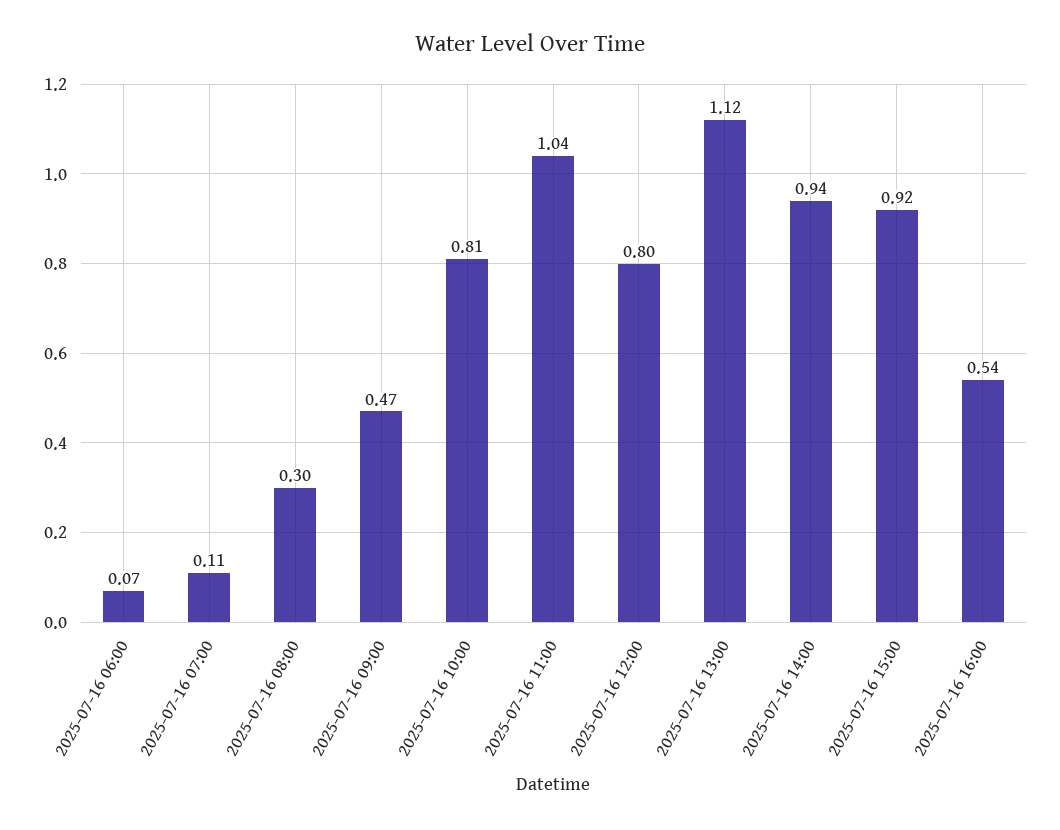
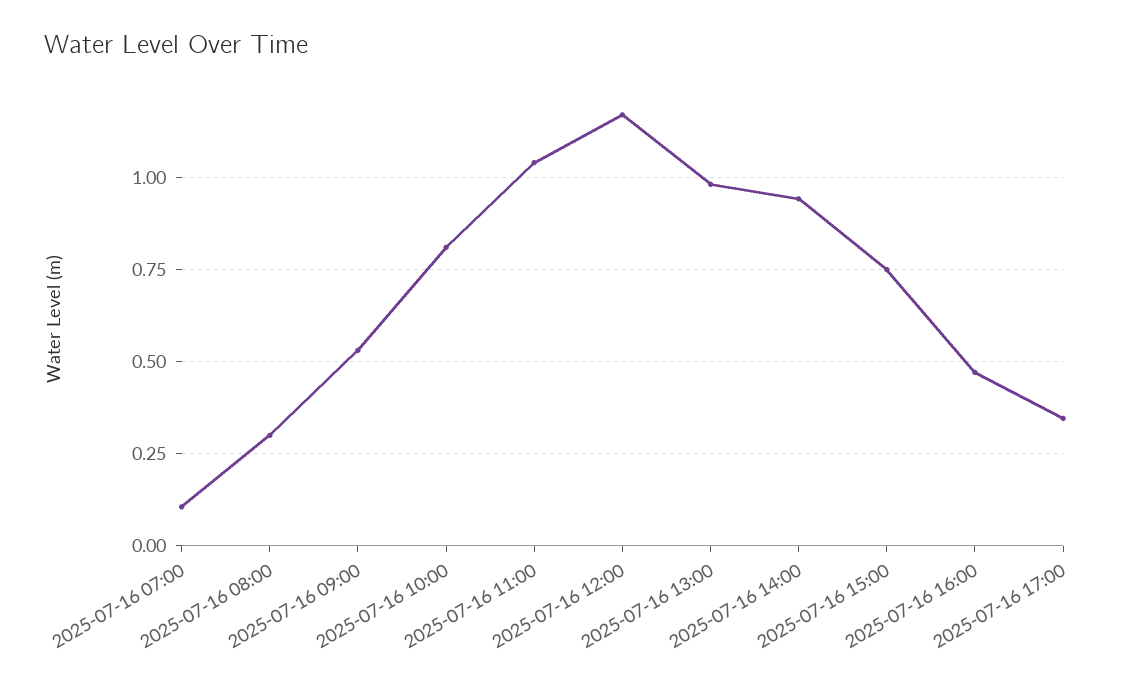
2025-07-16 06:00: 0.07 -> none
2025-07-16 09:00: 0.47 -> 0.525
2025-07-16 12:00: 0.8 -> 1.175
2025-07-16 13:00: 1.12 -> 0.975
2025-07-16 15:00: 0.92 -> 0.75
2025-07-16 16:00: 0.54 -> 0.475
2025-07-16 17:00: none -> 0.35

